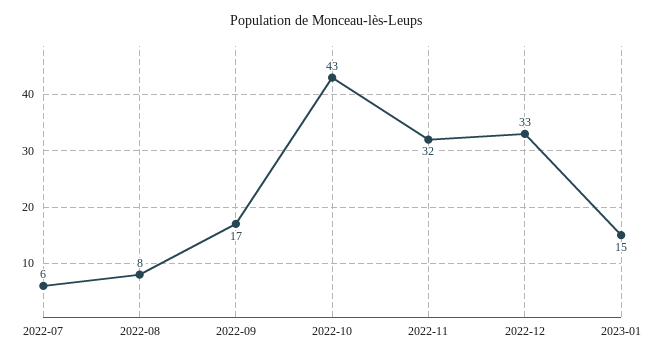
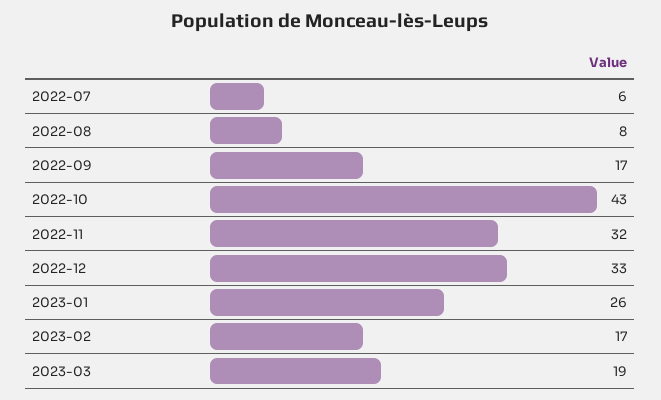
2023-01: 15 -> 26
2023-02: none -> 17
2023-03: none -> 19

